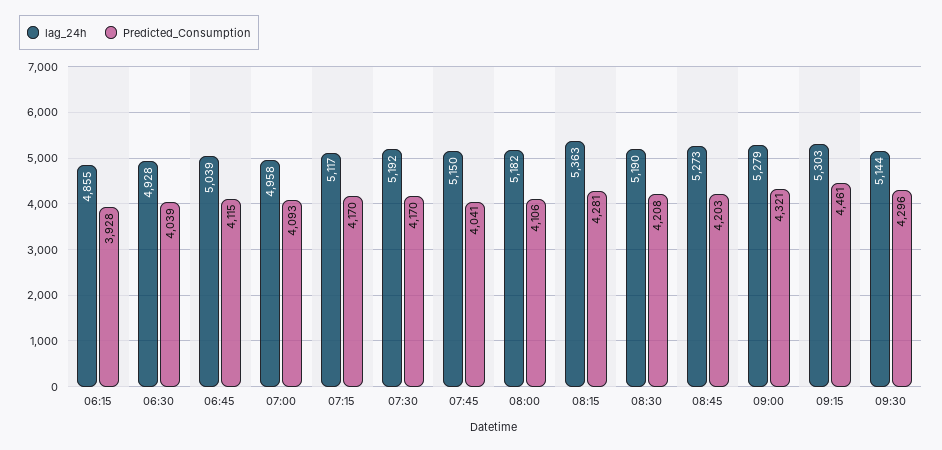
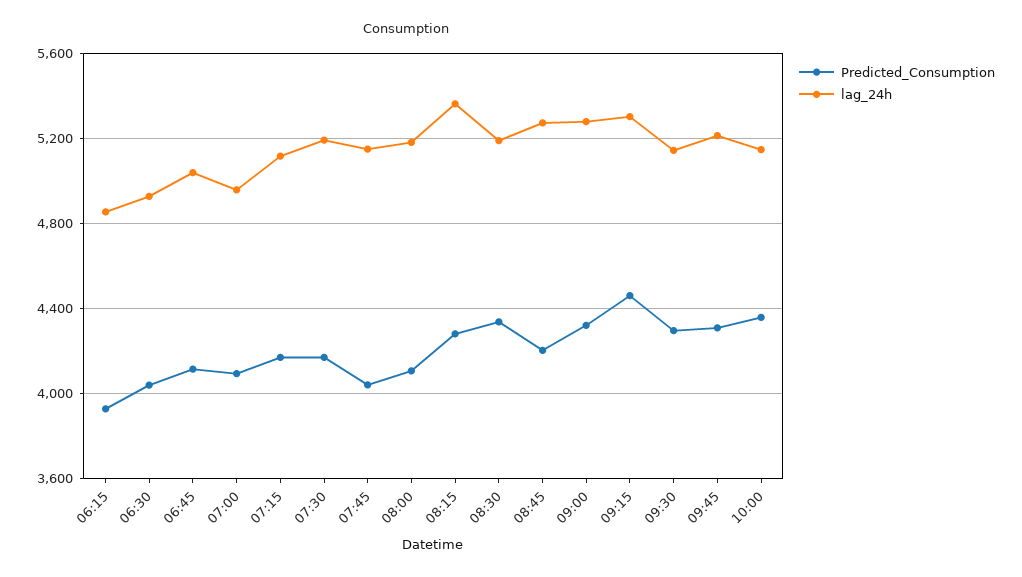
Predicted_Consumption, 08:30: 4208 -> 4350
Predicted_Consumption, 09:45: none -> 4300
lag_24h, 09:45: none -> 5200
Predicted_Consumption, 10:00: none -> 4350
lag_24h, 10:00: none -> 5150

